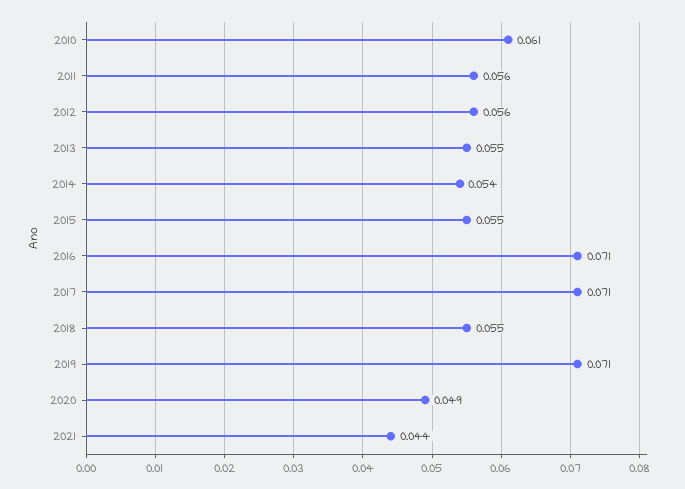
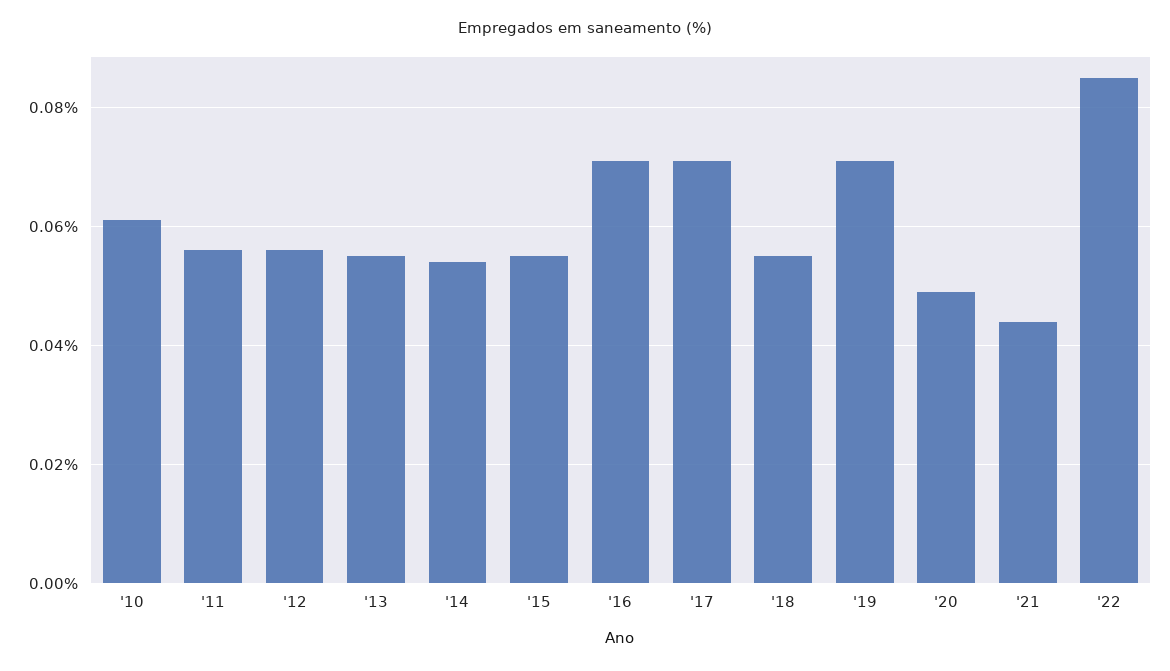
'22: none -> 0.085

